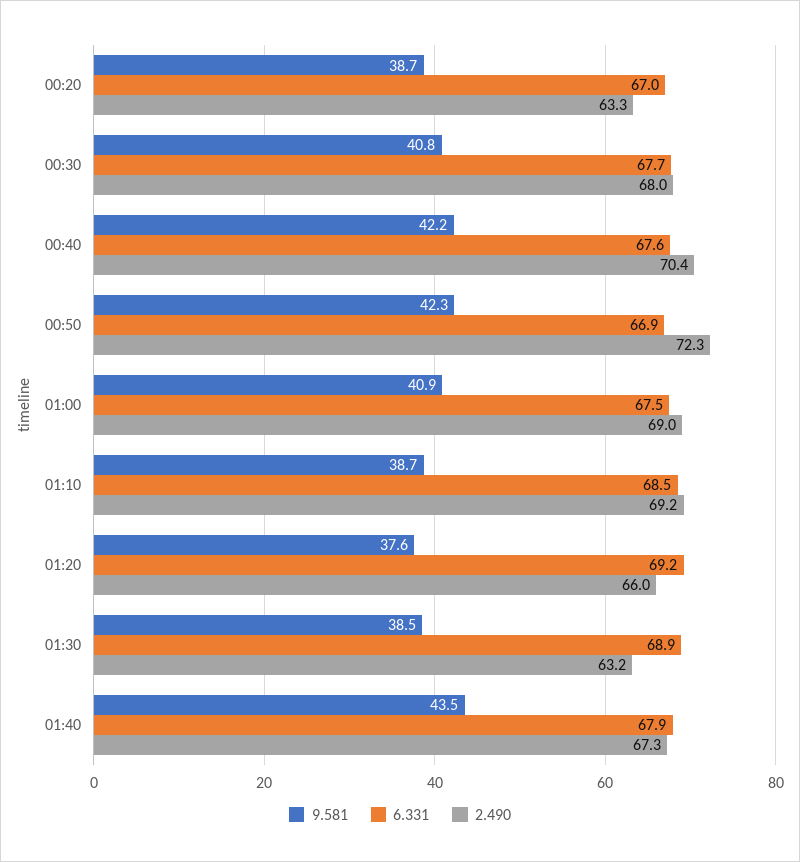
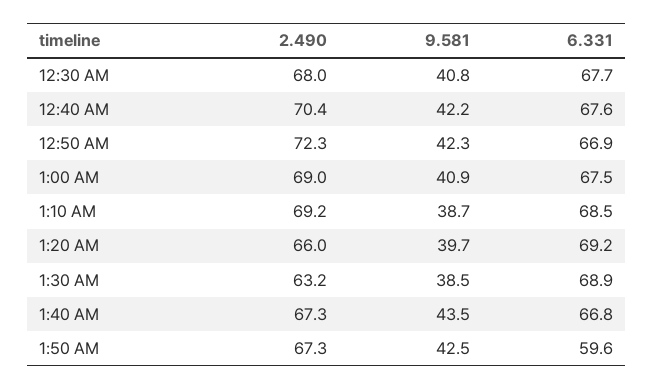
9.581, 00:20: 38.7 -> none
6.331, 00:20: 67 -> none
2.490, 00:20: 63.3 -> none
9.581, 01:20: 37.6 -> 39.7
6.331, 01:40: 67.9 -> 66.8
2.490, 1:50 AM: none -> 67.3
9.581, 1:50 AM: none -> 42.5
6.331, 1:50 AM: none -> 59.6

